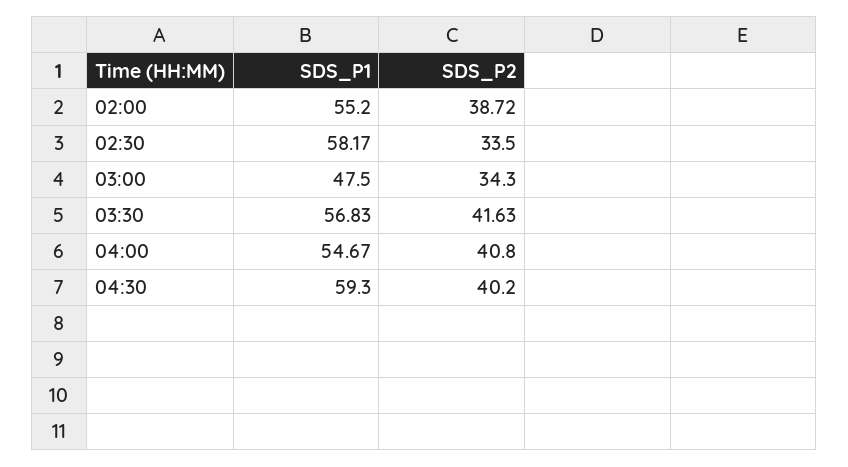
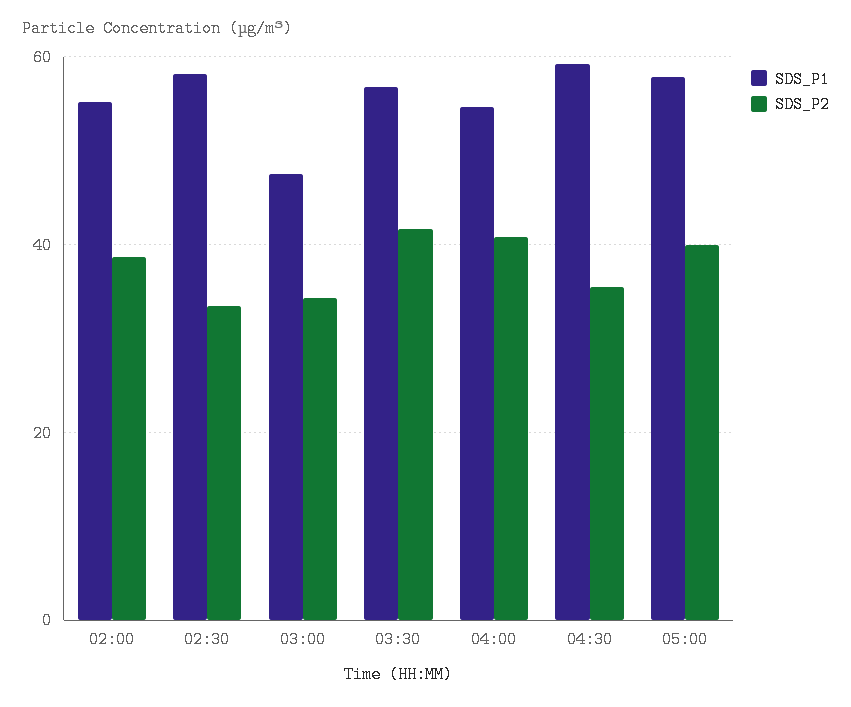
SDS_P2, 04:30: 40.2 -> 36
SDS_P1, 05:00: none -> 58
SDS_P2, 05:00: none -> 40

